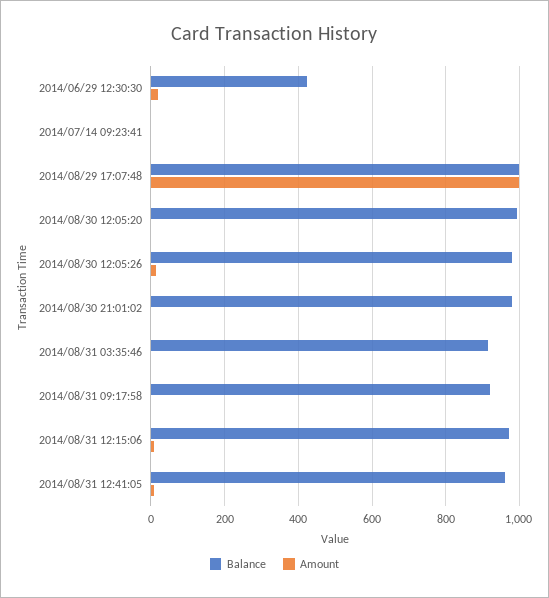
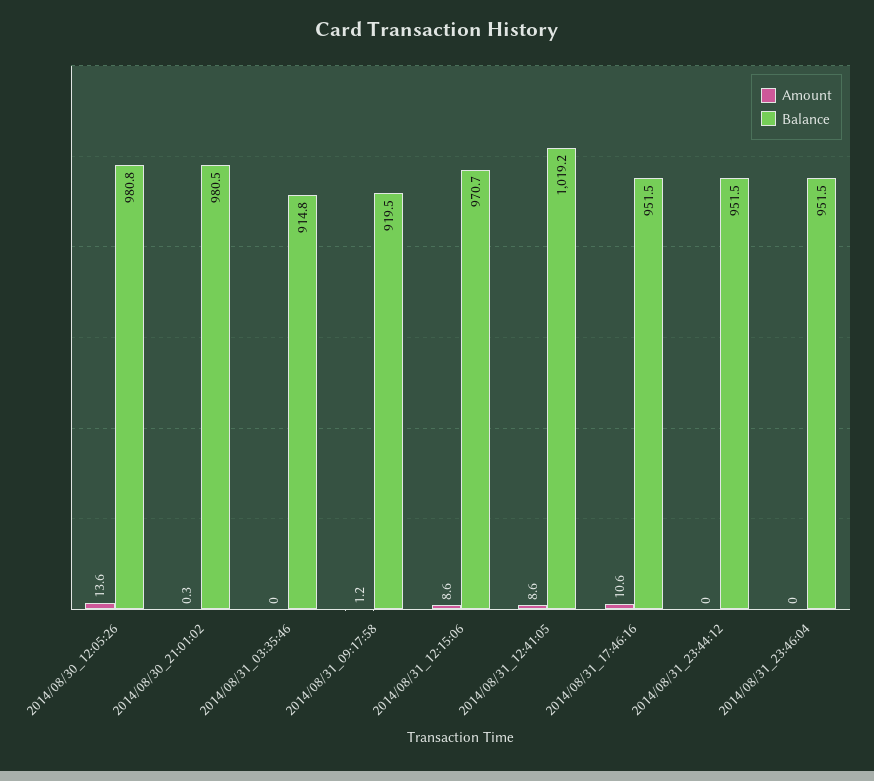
Balance, 2014/06/29 12:30:30: 420 -> none
Amount, 2014/06/29 12:30:30: 20 -> none
Balance, 2014/07/14 09:23:41: 0 -> none
Amount, 2014/07/14 09:23:41: 0 -> none
Balance, 2014/08/29 17:07:48: 1000 -> none
Amount, 2014/08/29 17:07:48: 1000 -> none
Balance, 2014/08/30 12:05:20: 1000 -> none
Amount, 2014/08/30 12:05:20: 0 -> none
Balance, 2014/08/31 12:41:05: 960 -> 1019.2
Amount, 2014/08/31_17:46:16: none -> 10.6
Balance, 2014/08/31_17:46:16: none -> 951.5
Amount, 2014/08/31_23:44:12: none -> 0
Balance, 2014/08/31_23:44:12: none -> 951.5
Amount, 2014/08/31_23:46:04: none -> 0
Balance, 2014/08/31_23:46:04: none -> 951.5

